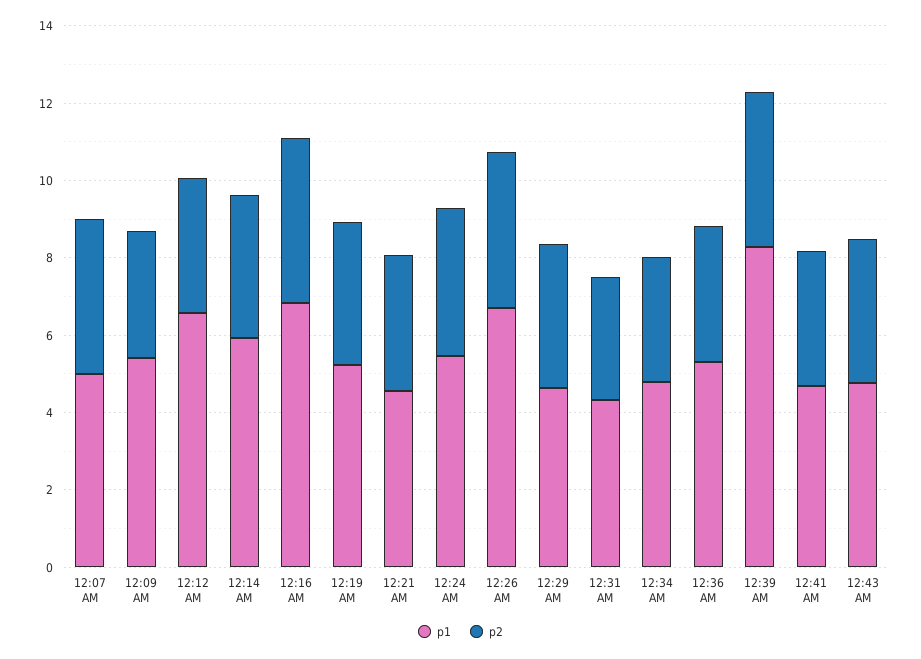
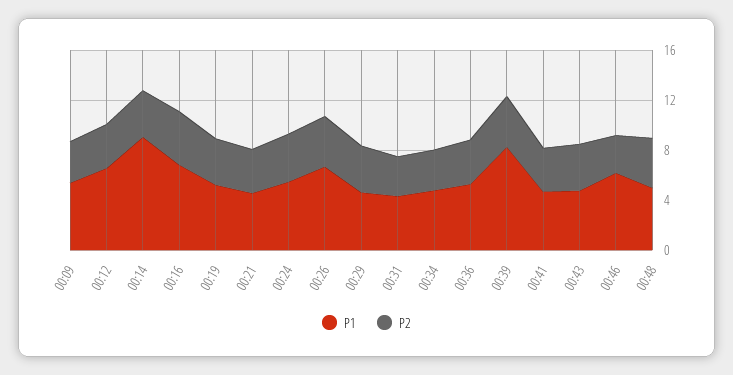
p1, 12:07 AM: 5 -> none
p2, 12:07 AM: 4 -> none
p1, 12:14 AM: 6 -> 9
p1, 00:46: none -> 6
p2, 00:46: none -> 3
p1, 00:48: none -> 5
p2, 00:48: none -> 4

